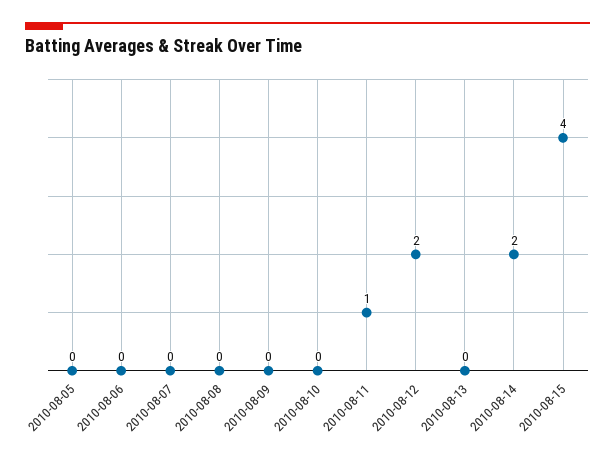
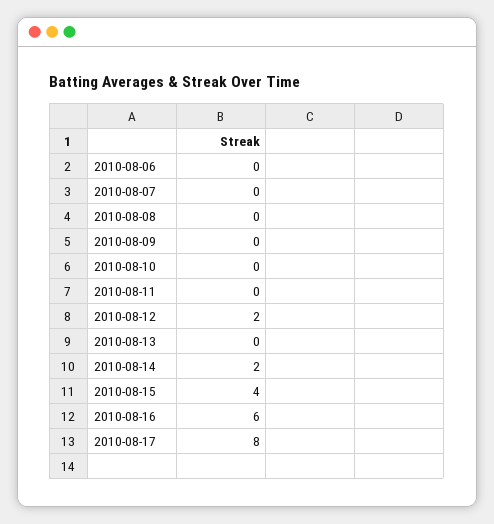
2010-08-05: 0 -> none
2010-08-11: 1 -> 0
2010-08-16: none -> 6
2010-08-17: none -> 8

